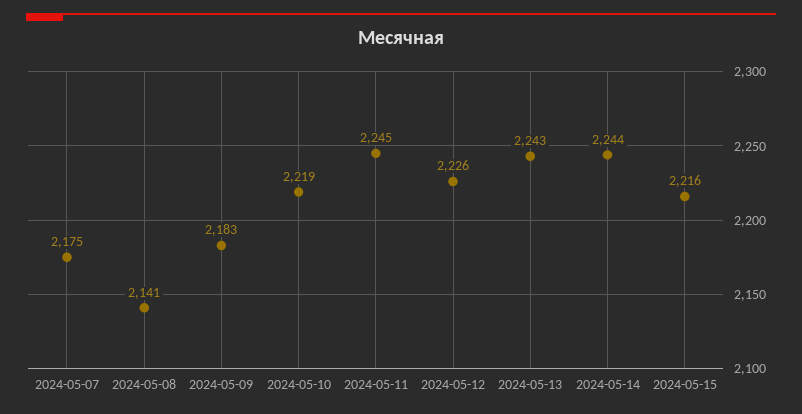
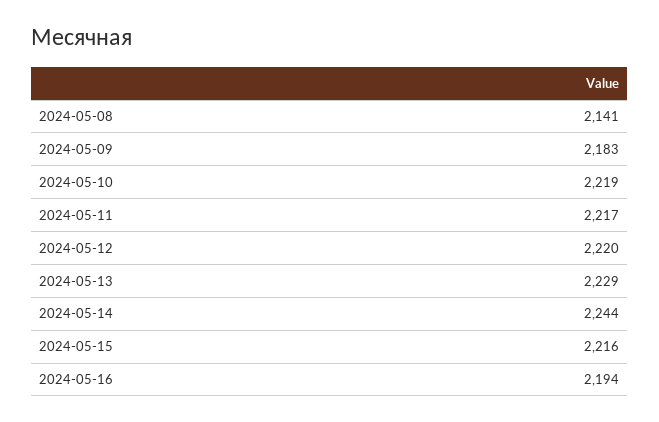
2024-05-07: 2175 -> none
2024-05-11: 2245 -> 2217
2024-05-12: 2226 -> 2220
2024-05-13: 2243 -> 2229
2024-05-16: none -> 2194

